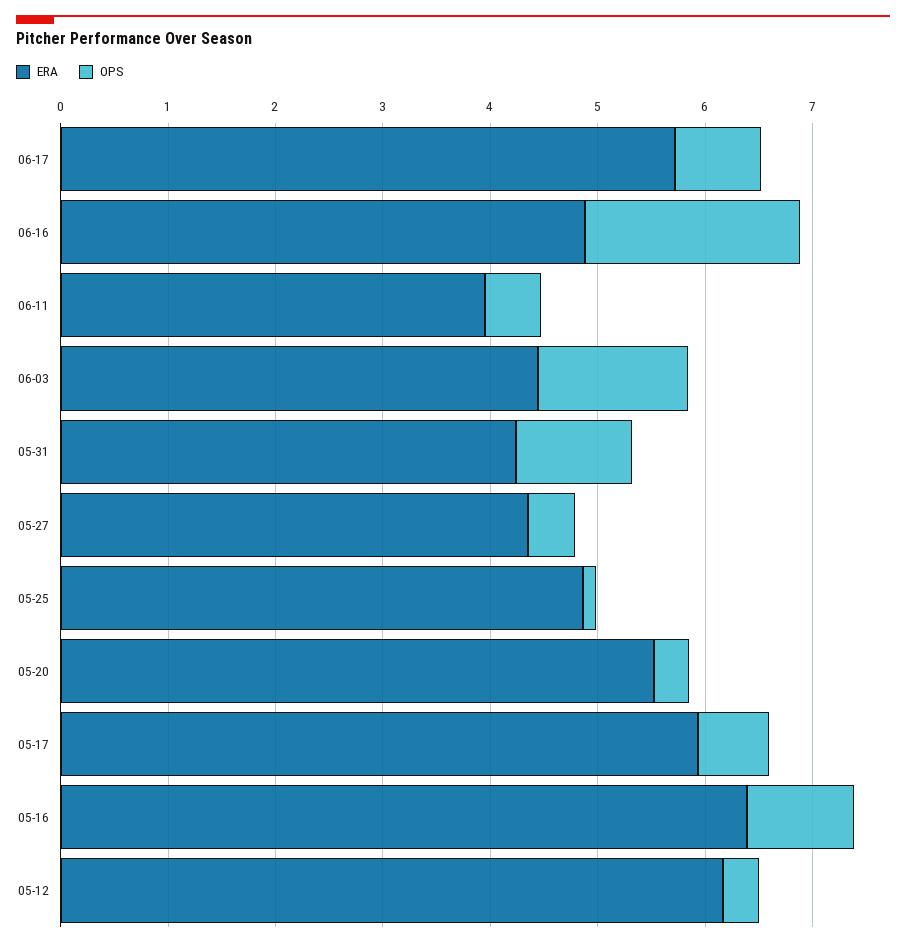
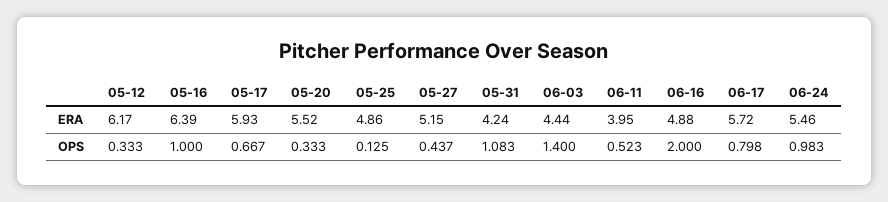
ERA, 05-27: 4.4 -> 5.15
ERA, 06-24: none -> 5.46
OPS, 06-24: none -> 0.983

